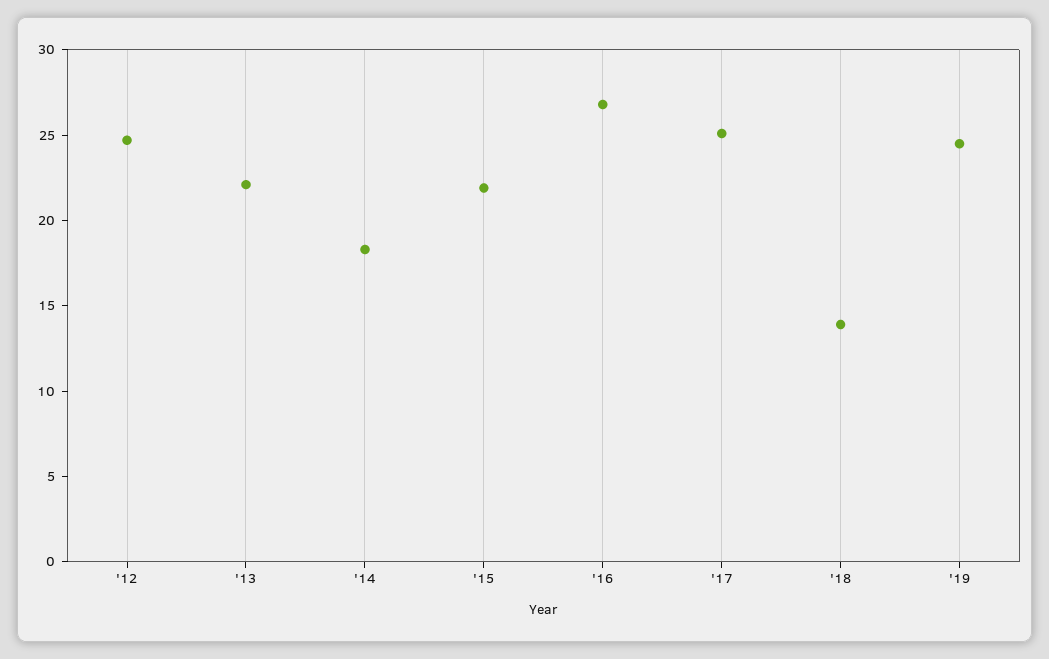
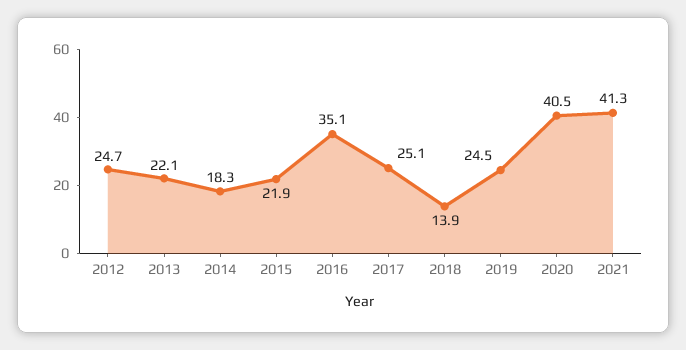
'16: 27 -> 35.1
2020: none -> 40.5
2021: none -> 41.3

